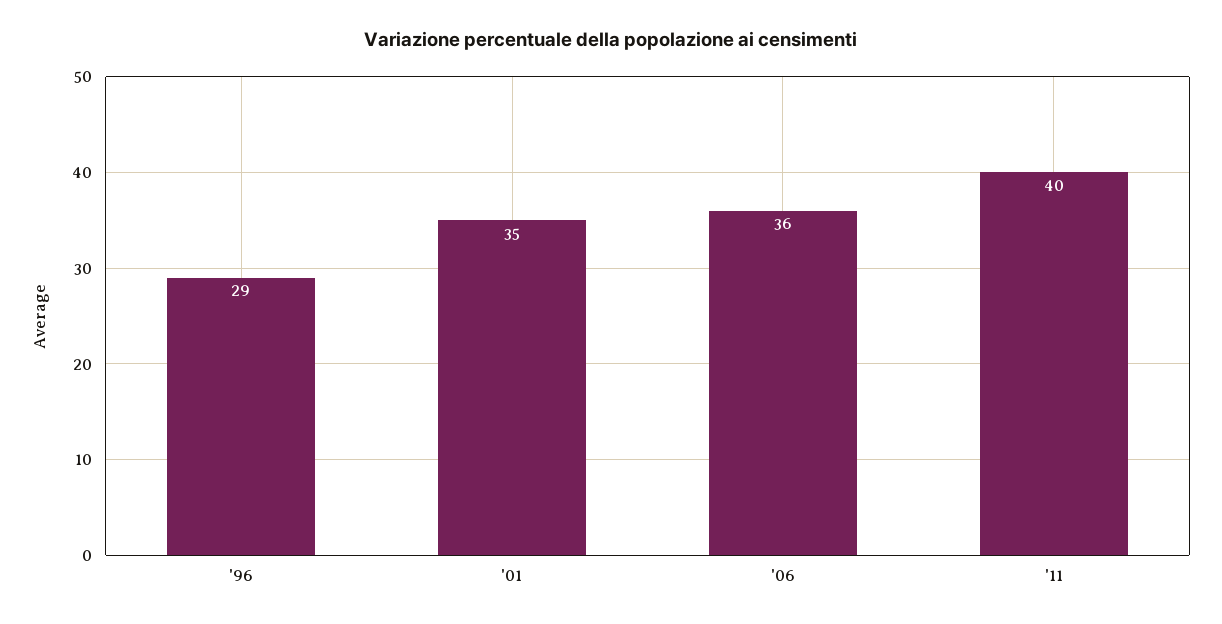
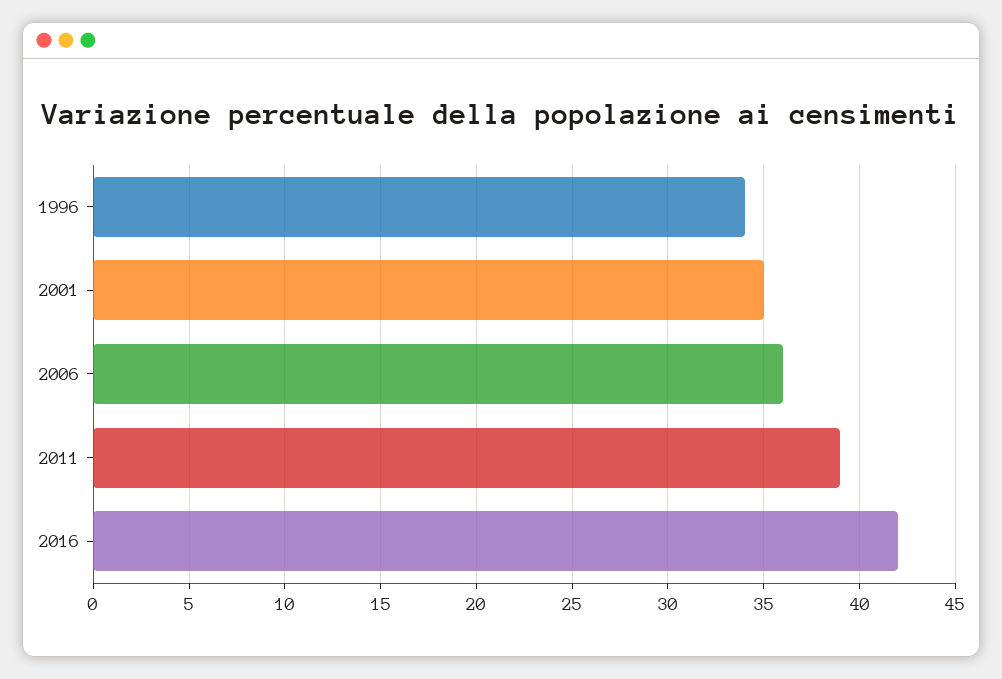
'96: 29 -> 34
'11: 40 -> 39
2016: none -> 42

